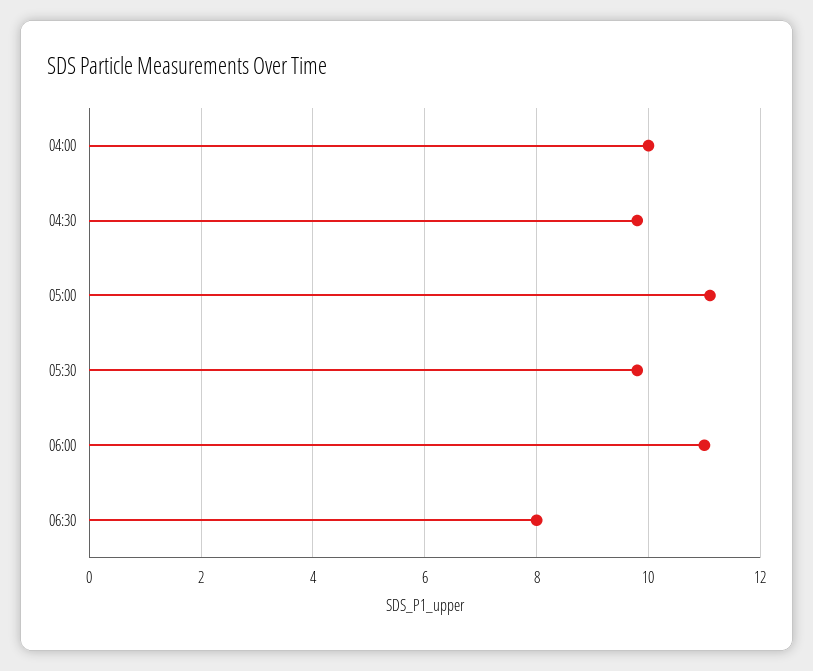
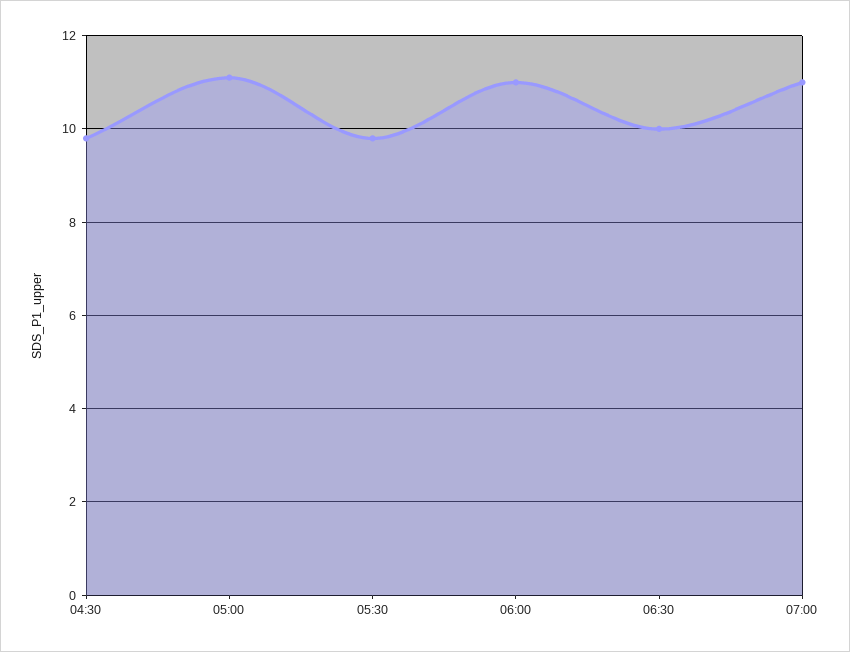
04:00: 10 -> none
06:30: 8 -> 10
07:00: none -> 11

